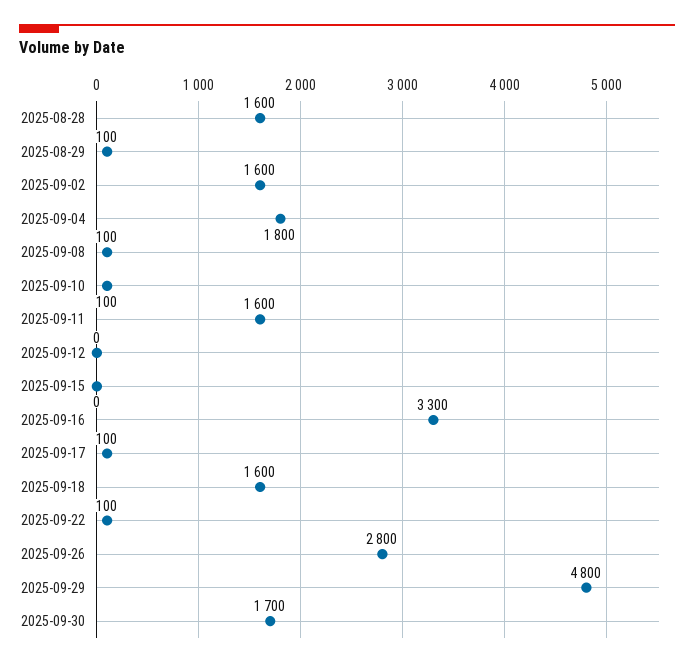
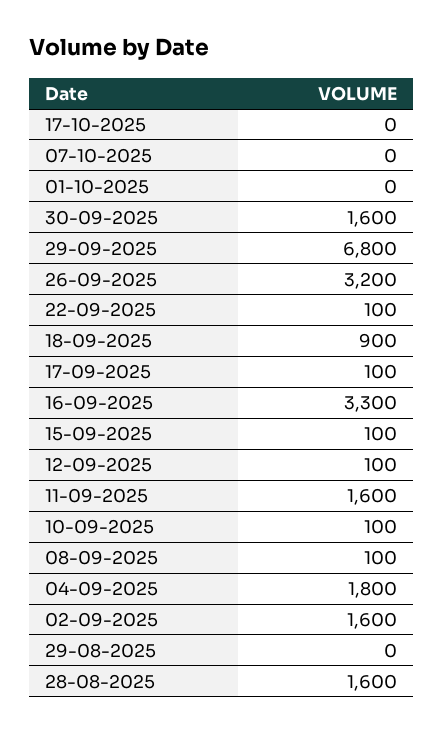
2025-08-29: 100 -> 0
2025-09-12: 0 -> 100
2025-09-15: 0 -> 100
2025-09-18: 1600 -> 900
2025-09-26: 2800 -> 3200
2025-09-29: 4800 -> 6800
2025-09-30: 1700 -> 1600
17-10-2025: none -> 0
07-10-2025: none -> 0
01-10-2025: none -> 0

